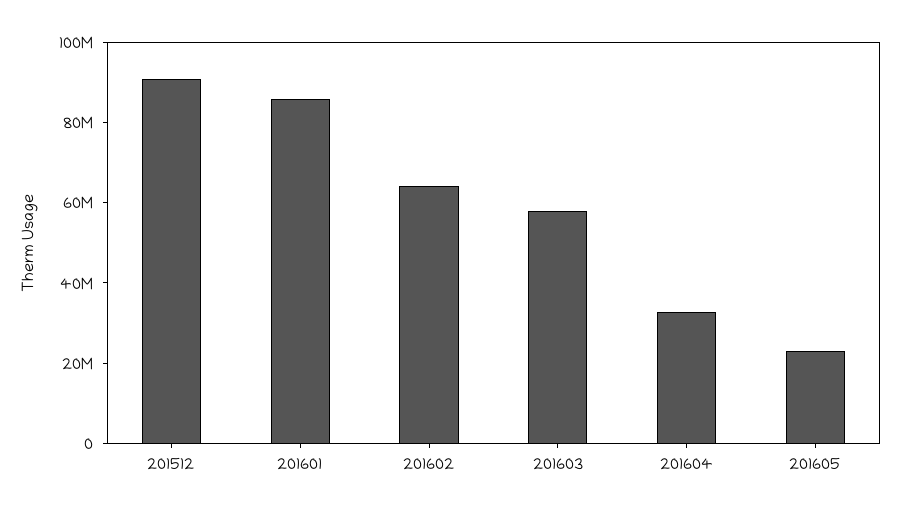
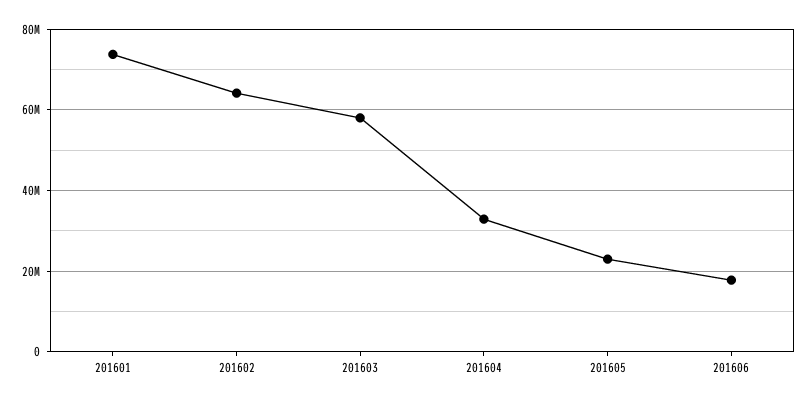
201512: 90000000 -> none
201601: 85000000 -> 74000000
201606: none -> 18000000

